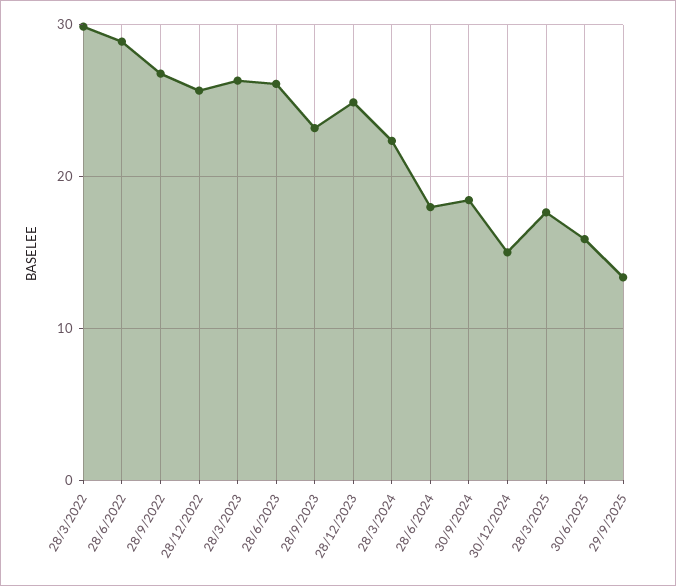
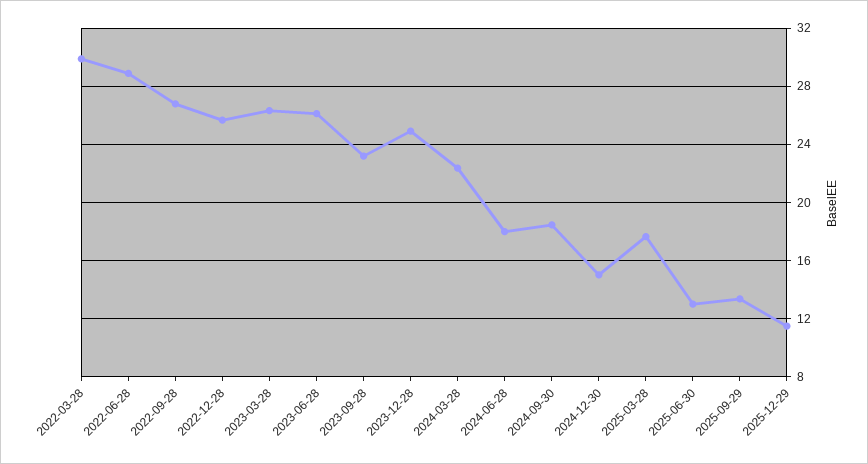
30/6/2025: 16 -> 13
2025-12-29: none -> 11.5

